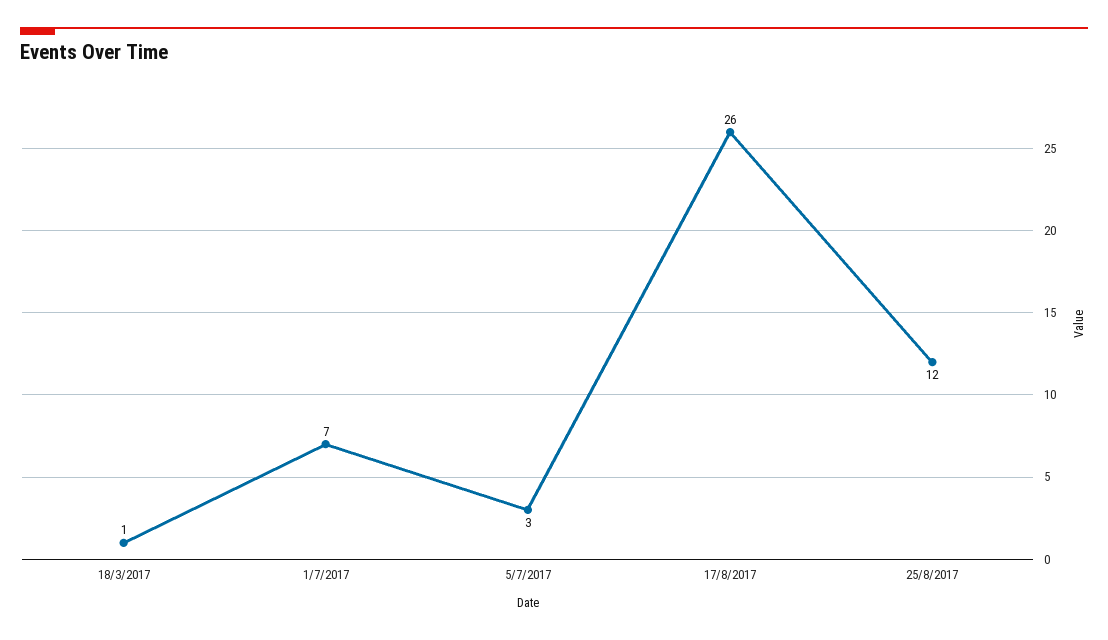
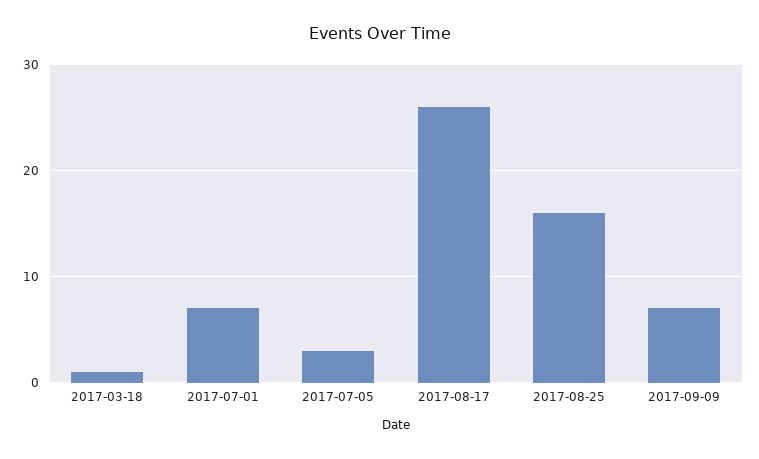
25/8/2017: 12 -> 16
2017-09-09: none -> 7

